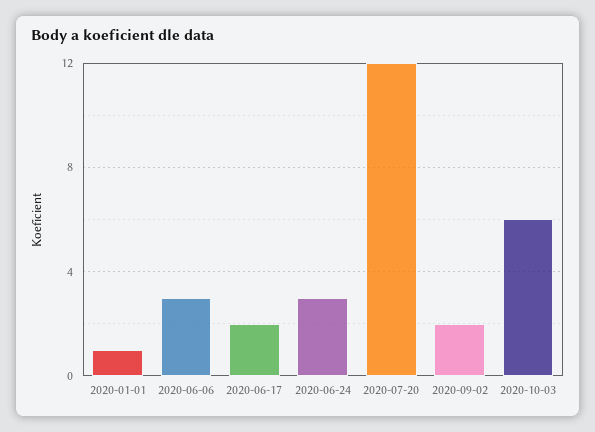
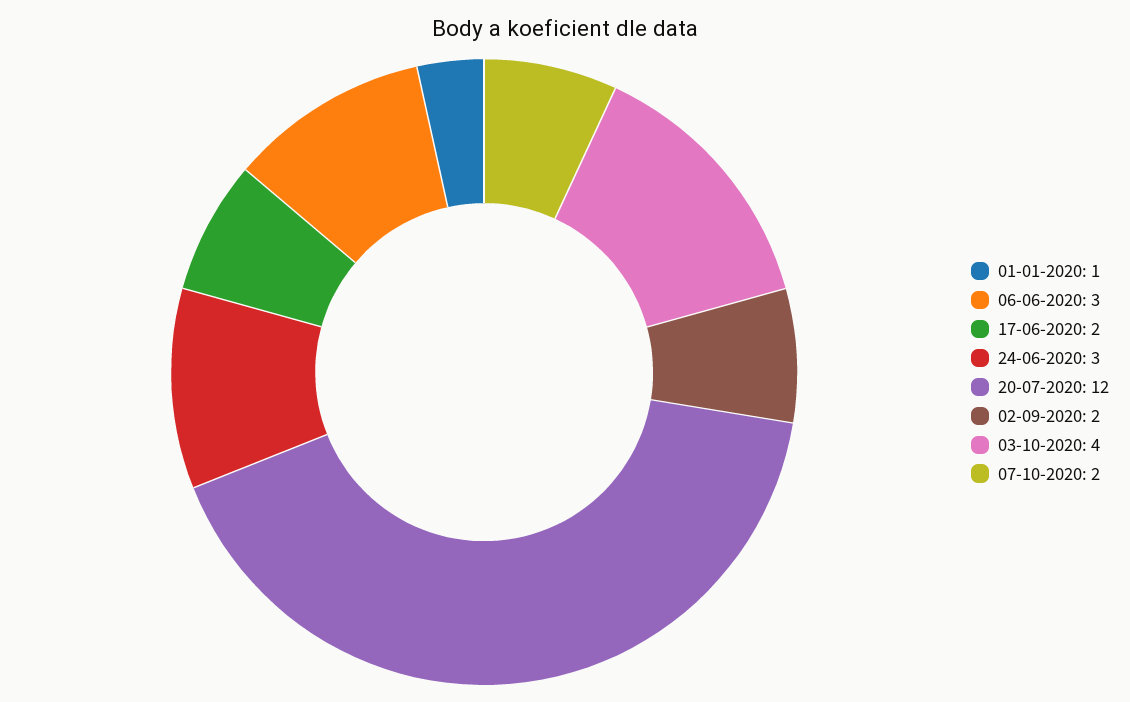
2020-10-03: 6 -> 4
07-10-2020: none -> 2

